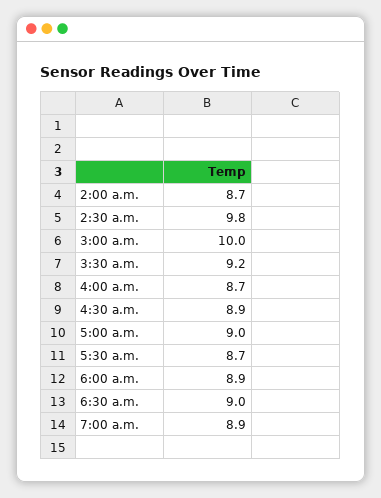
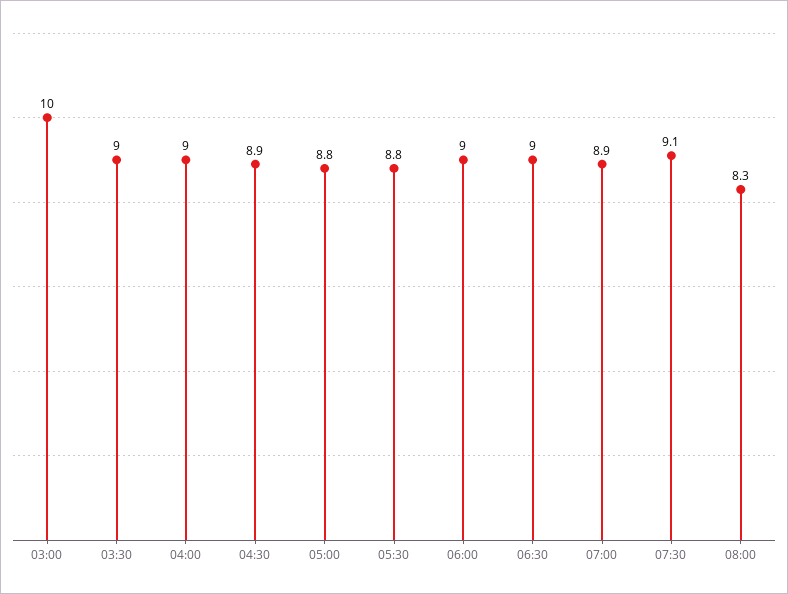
2:00 a.m.: 8.7 -> none
2:30 a.m.: 9.8 -> none
3:30 a.m.: 9.2 -> 9
4:00 a.m.: 8.7 -> 9
5:00 a.m.: 9 -> 8.8
5:30 a.m.: 8.7 -> 8.8
6:00 a.m.: 8.9 -> 9
07:30: none -> 9.1
08:00: none -> 8.3

